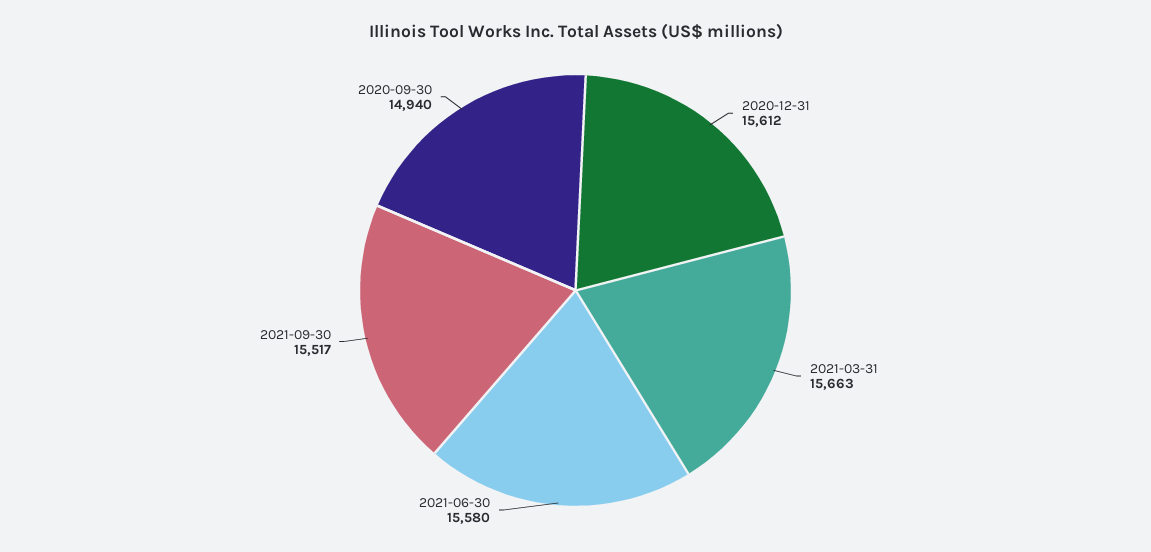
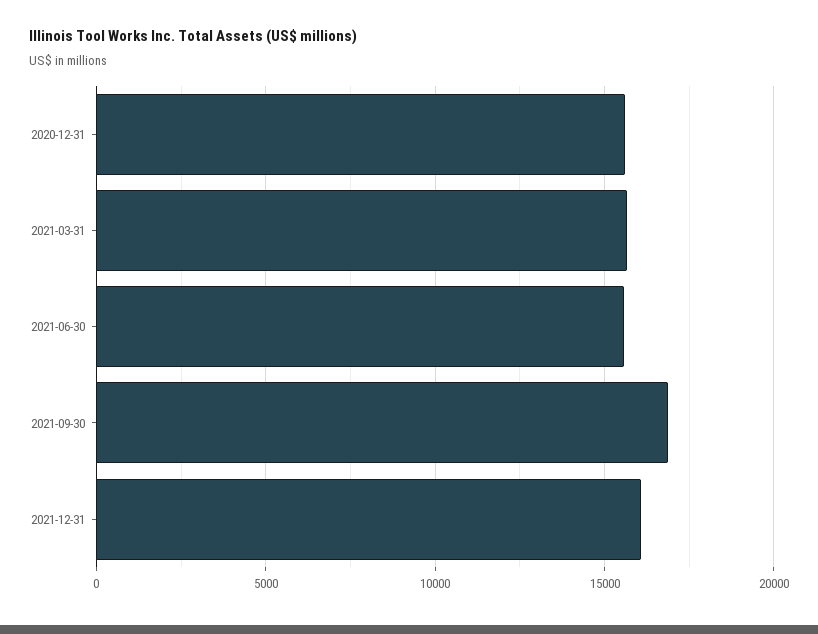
2021-09-30: 15517 -> 17000
2020-09-30: 14940 -> none
2021-12-31: none -> 16000

